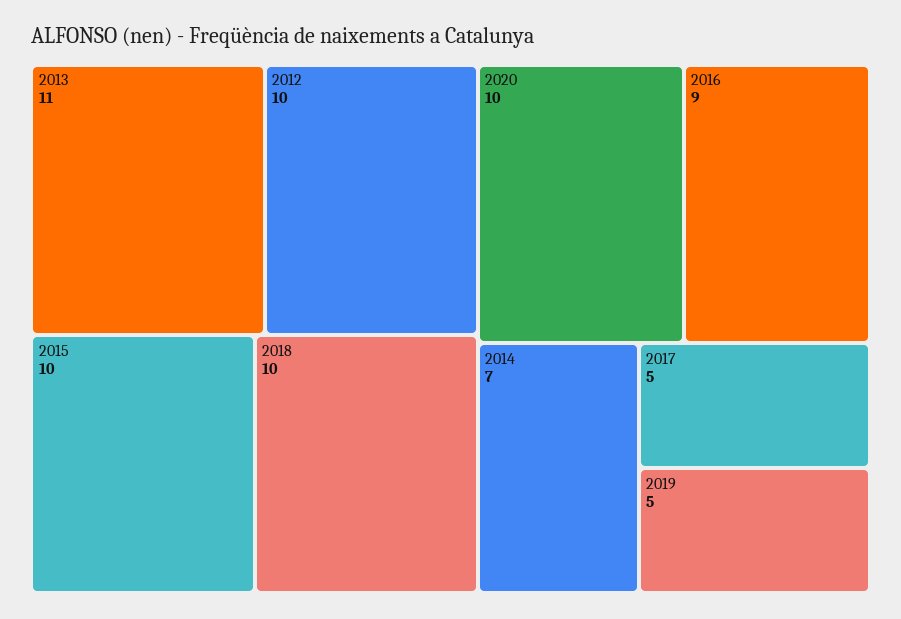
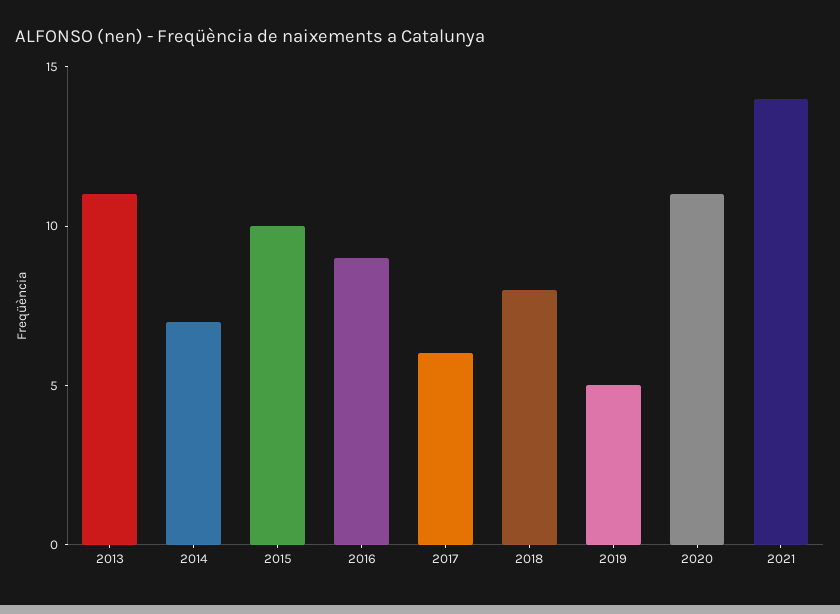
2012: 10 -> none
2018: 10 -> 8
2020: 10 -> 11
2017: 5 -> 6
2021: none -> 14

